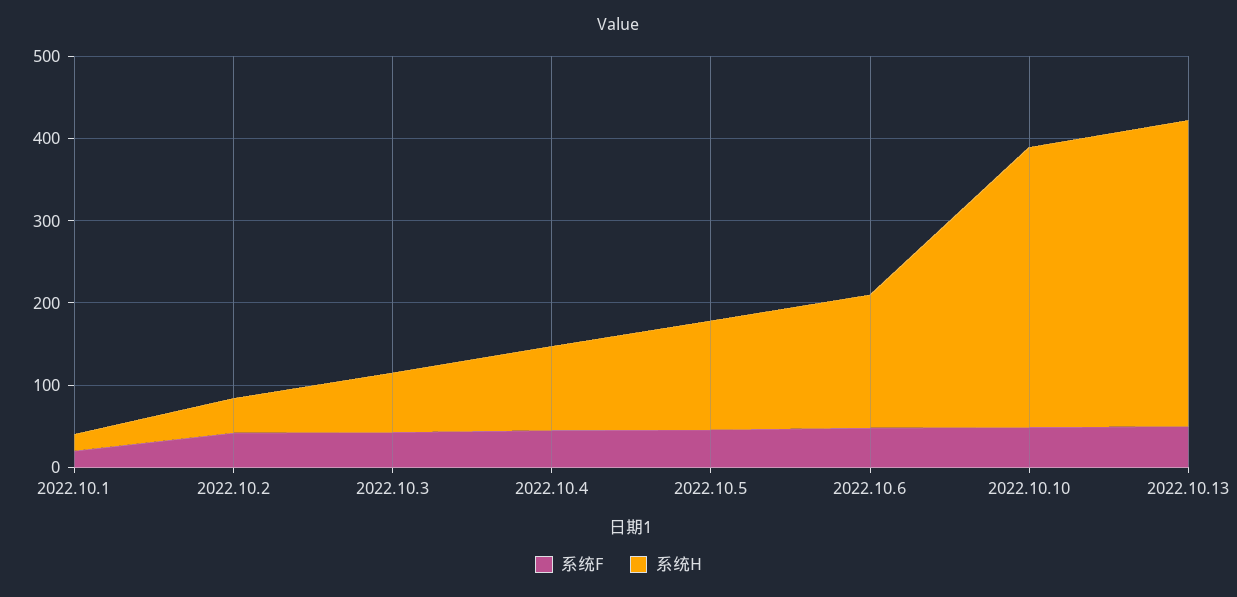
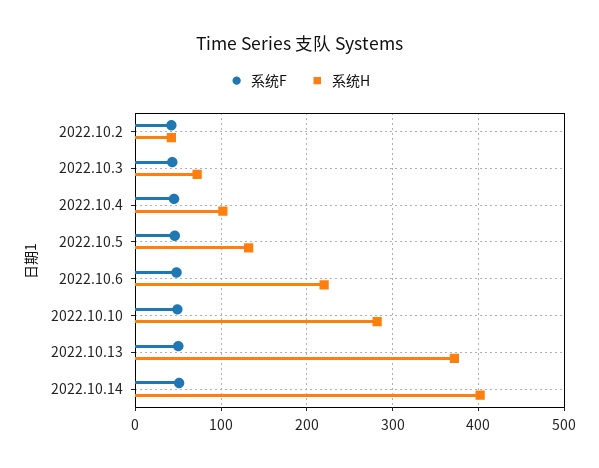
系统F, 2022.10.1: 20 -> none
系统H, 2022.10.1: 20 -> none
系统H, 2022.10.6: 160 -> 220
系统H, 2022.10.10: 340 -> 280
系统F, 2022.10.14: none -> 50
系统H, 2022.10.14: none -> 400

